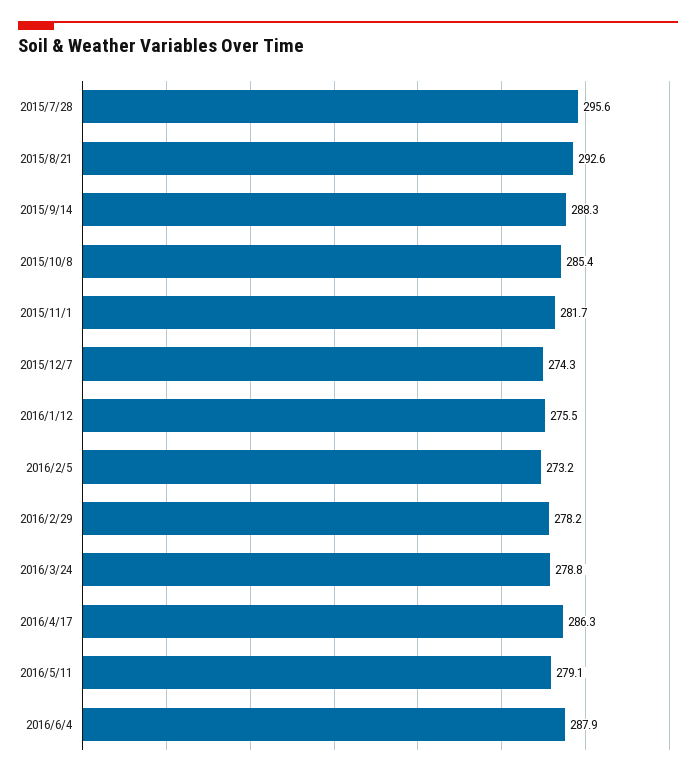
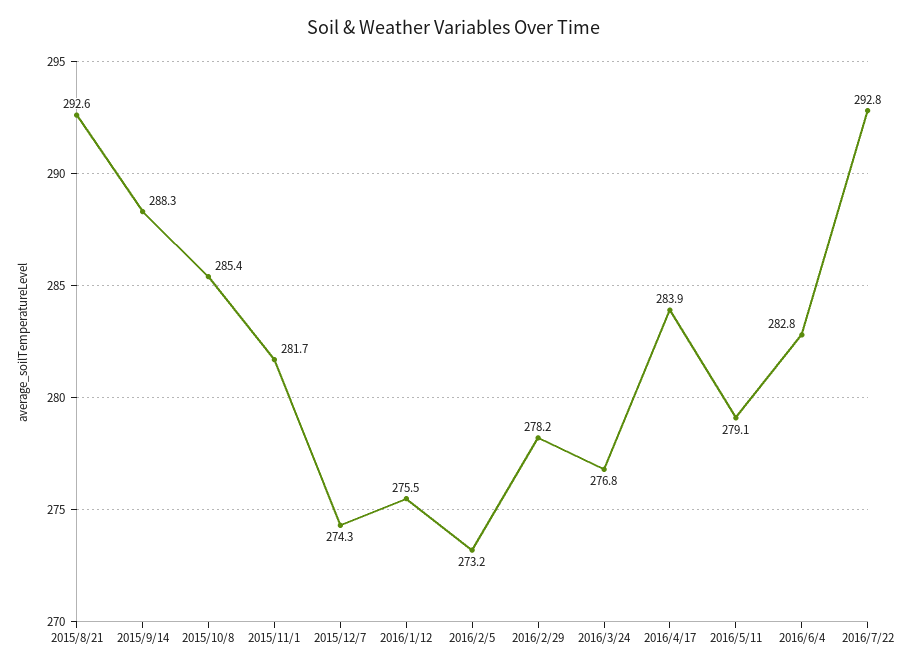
2015/7/28: 295.6 -> none
2016/3/24: 278.8 -> 276.8
2016/4/17: 286.3 -> 283.9
2016/6/4: 287.9 -> 282.8
2016/7/22: none -> 292.8

